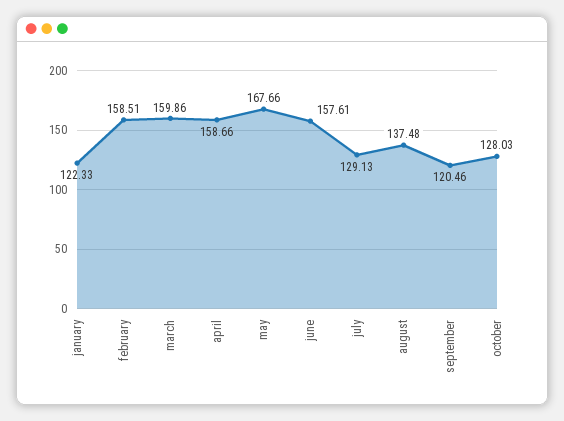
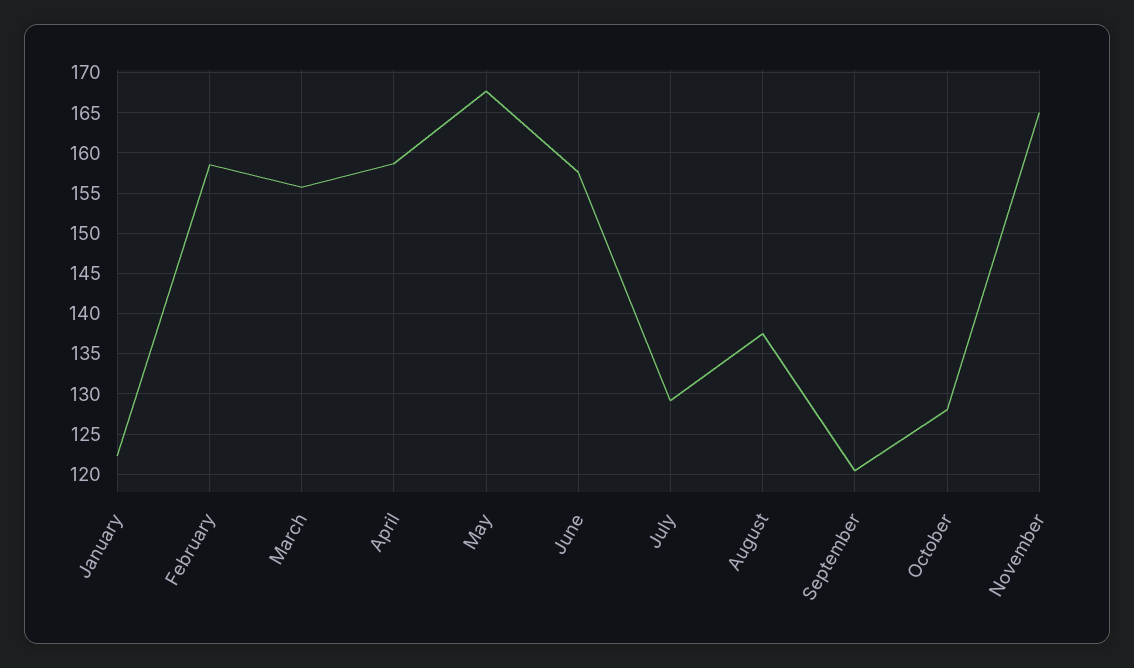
march: 159.86 -> 156
November: none -> 165

